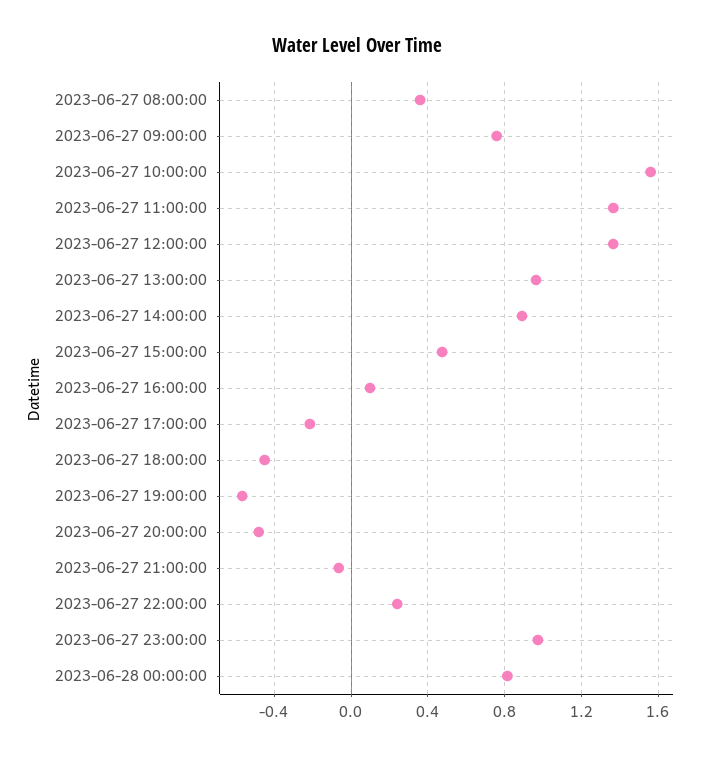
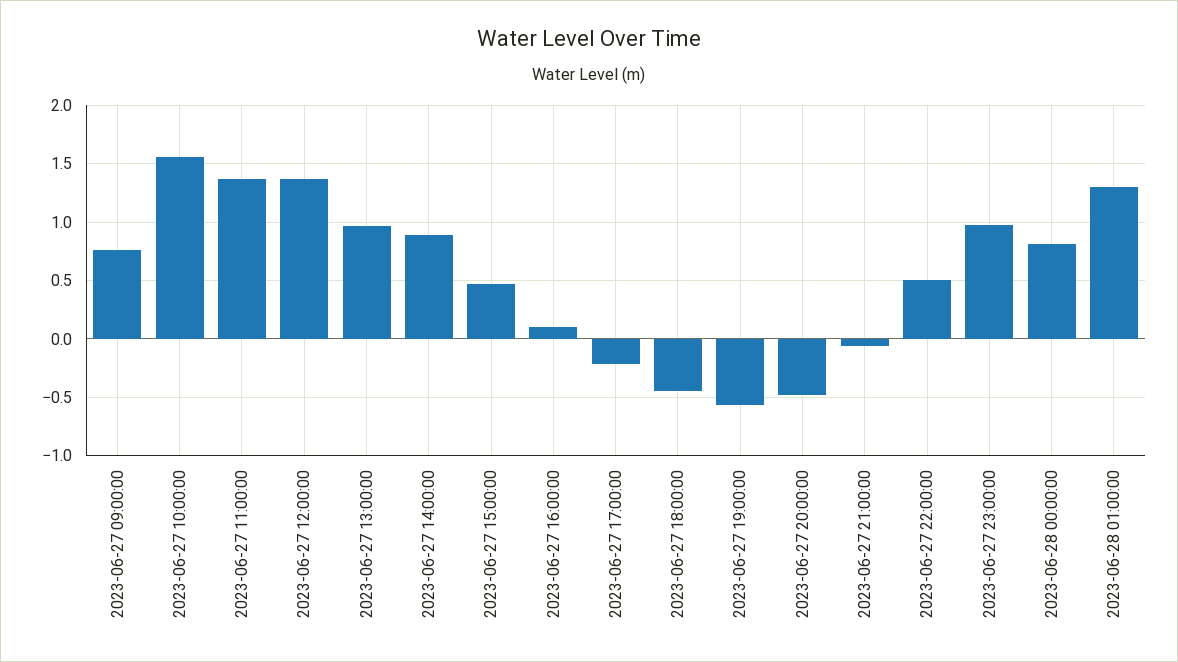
2023-06-27 08:00:00: 0.35 -> none
2023-06-27 22:00:00: 0.25 -> 0.5
2023-06-28 01:00:00: none -> 1.3

